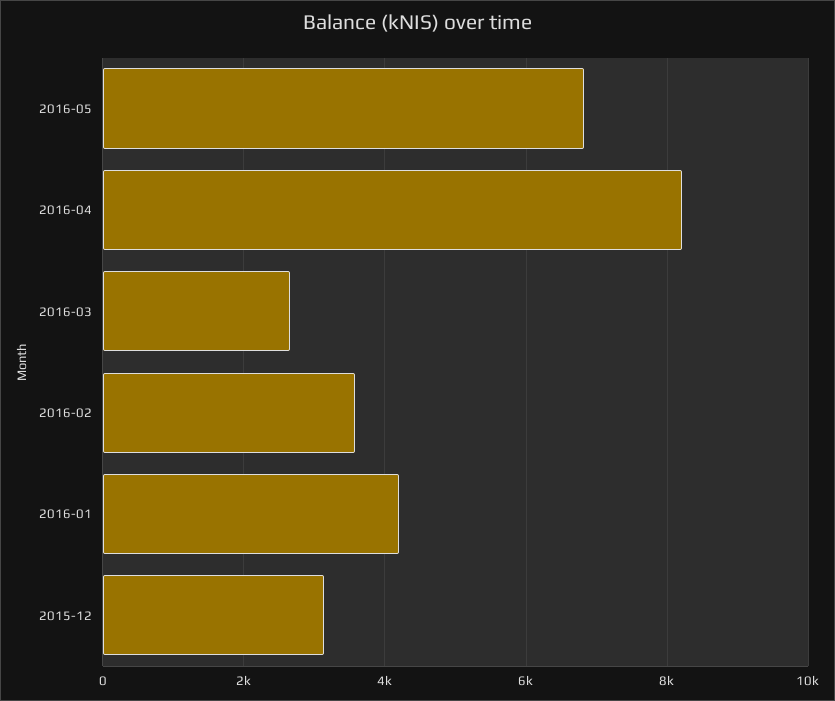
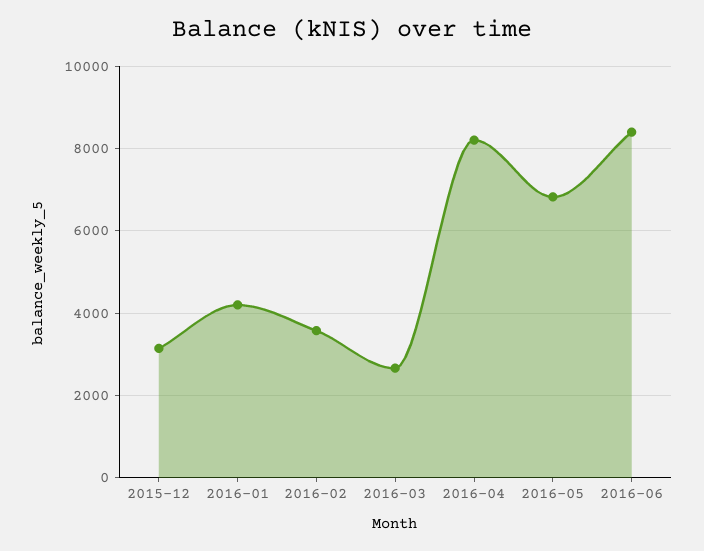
2016-06: none -> 8400

